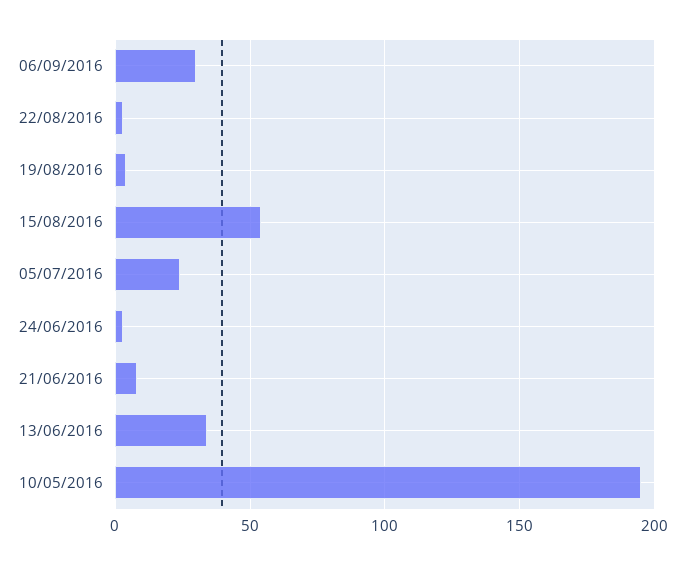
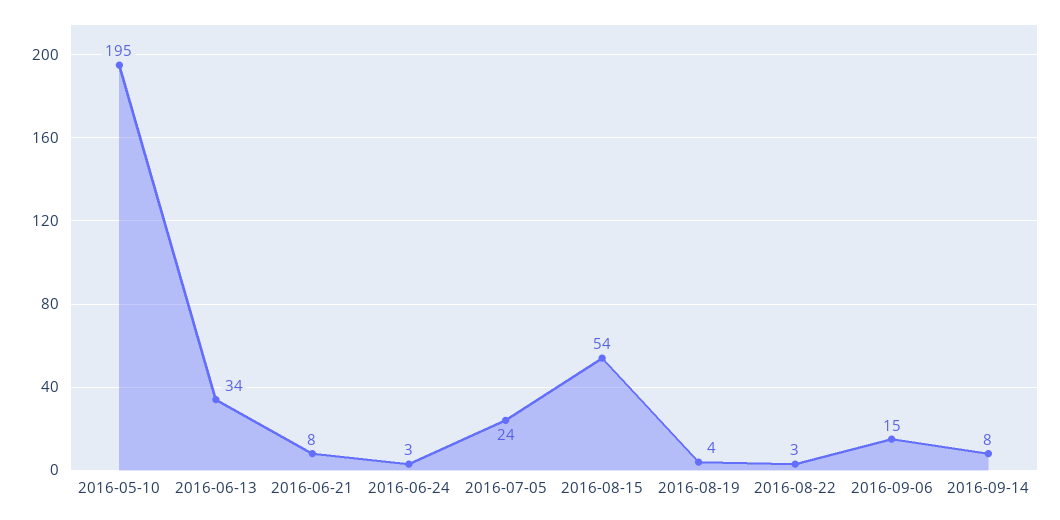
06/09/2016: 30 -> 15
2016-09-14: none -> 8

